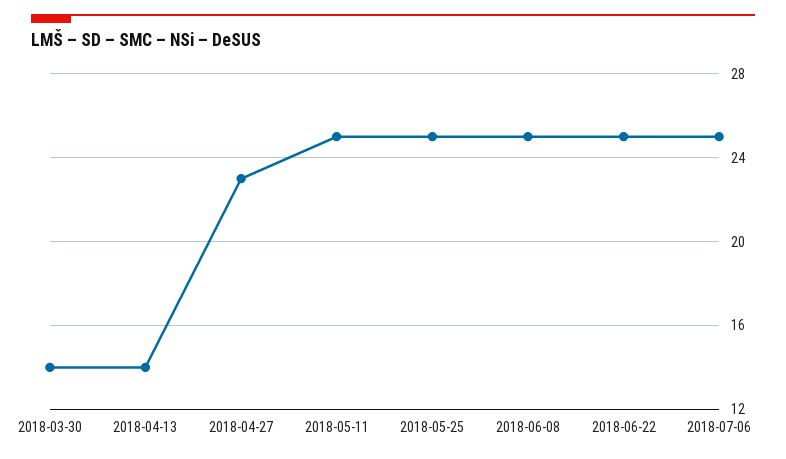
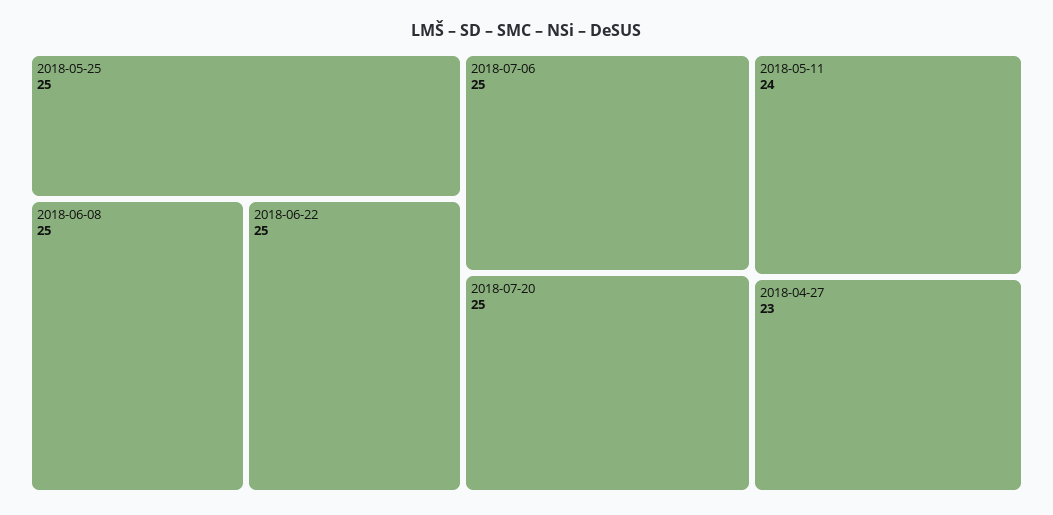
2018-03-30: 14 -> none
2018-04-13: 14 -> none
2018-05-11: 25 -> 24
2018-07-20: none -> 25

